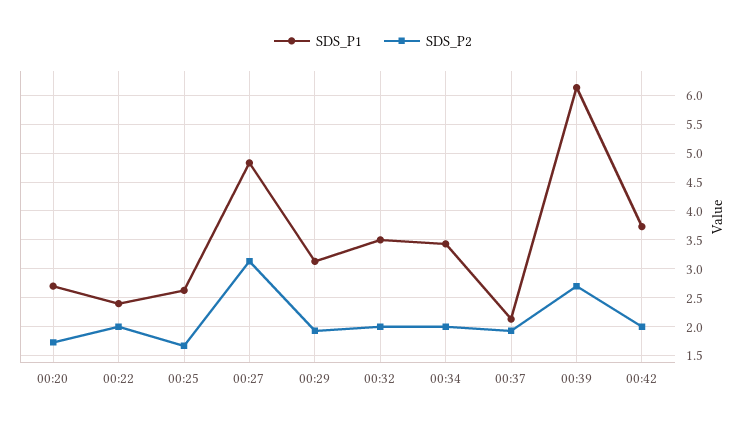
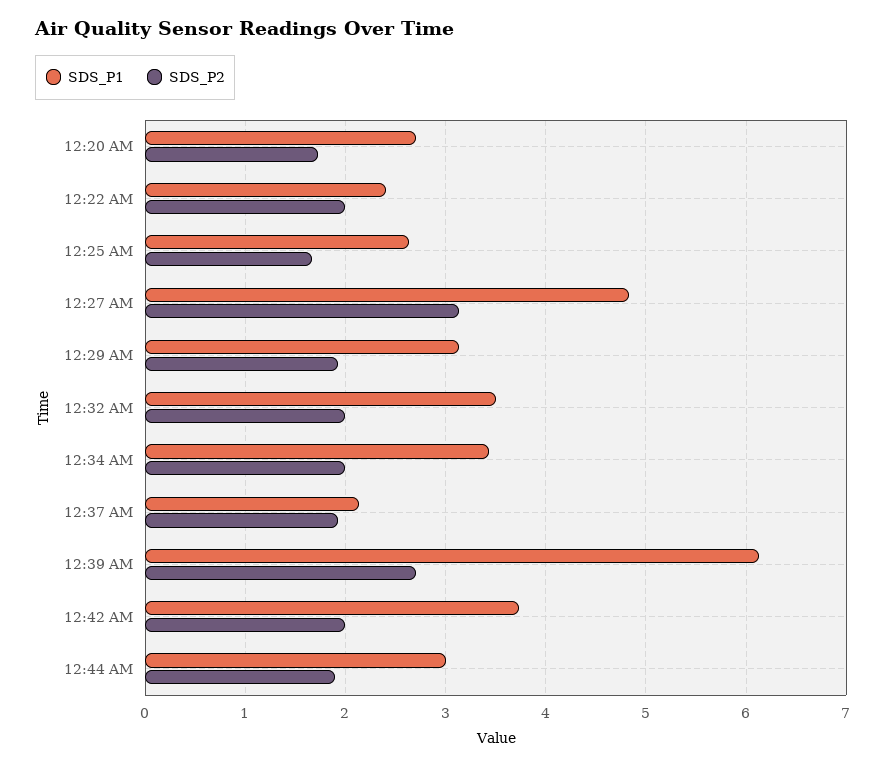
SDS_P1, 12:44 AM: none -> 3
SDS_P2, 12:44 AM: none -> 1.9

